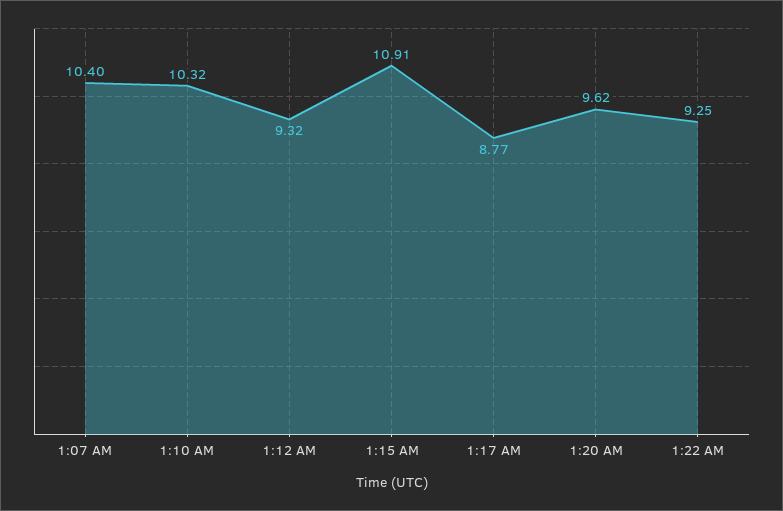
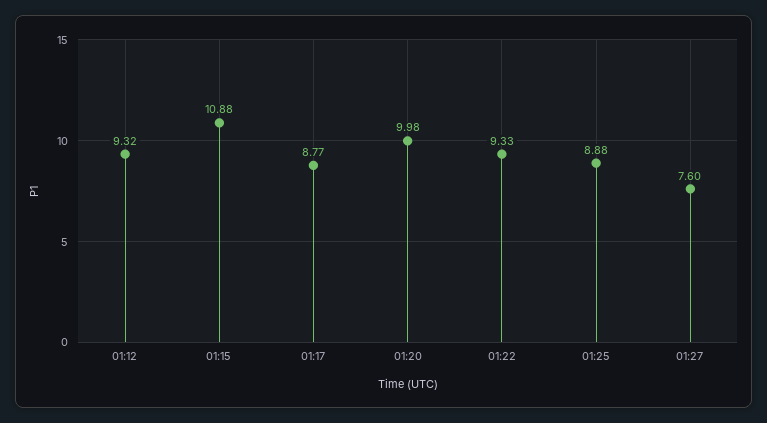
1:07 AM: 10.4 -> none
1:10 AM: 10.32 -> none
1:15 AM: 10.91 -> 10.88
1:20 AM: 9.62 -> 9.98
1:22 AM: 9.25 -> 9.33
01:25: none -> 8.88
01:27: none -> 7.6

